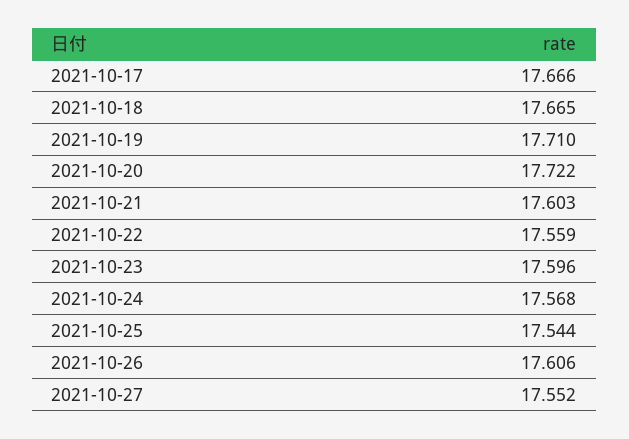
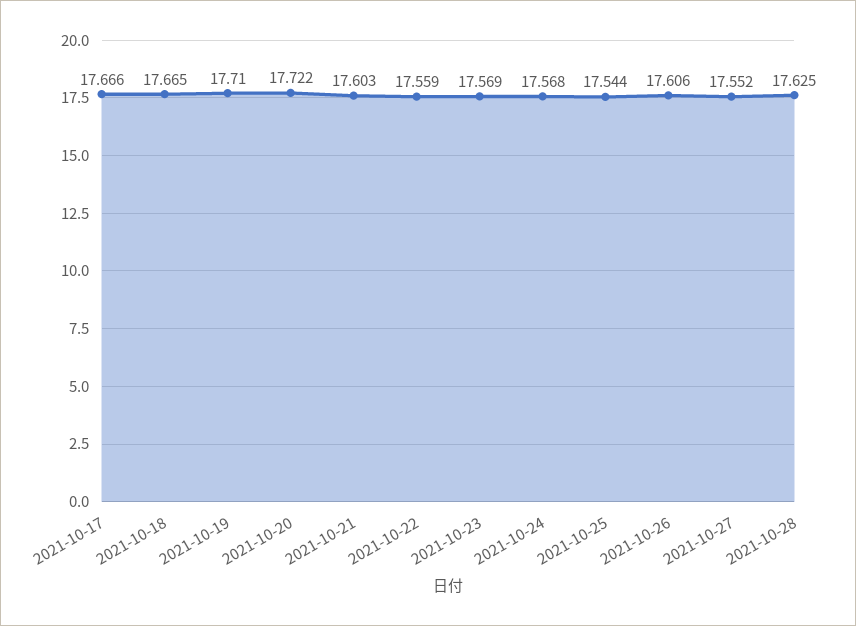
2021-10-23: 17.596 -> 17.569
2021-10-28: none -> 17.625

